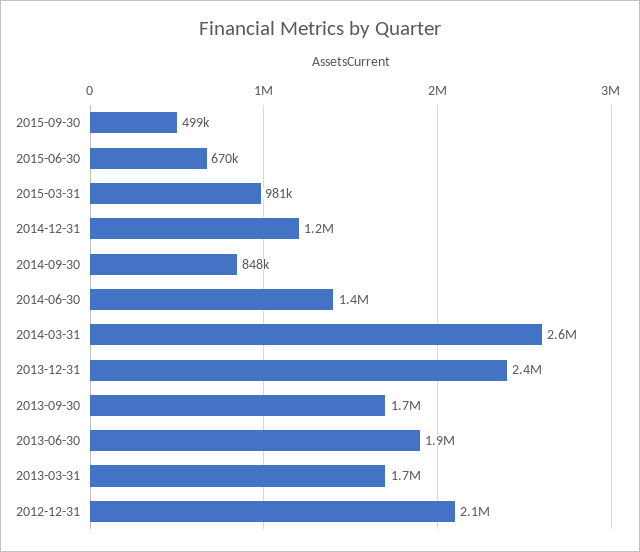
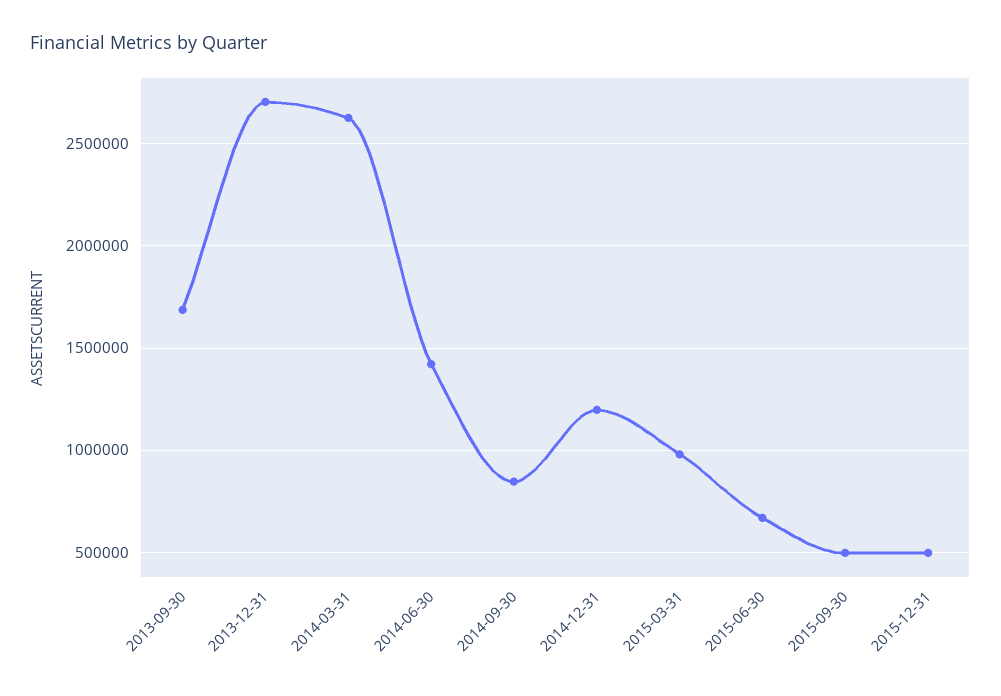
2013-12-31: 2400000 -> 2700000
2013-06-30: 1900000 -> none
2013-03-31: 1700000 -> none
2012-12-31: 2100000 -> none
2015-12-31: none -> 500000

